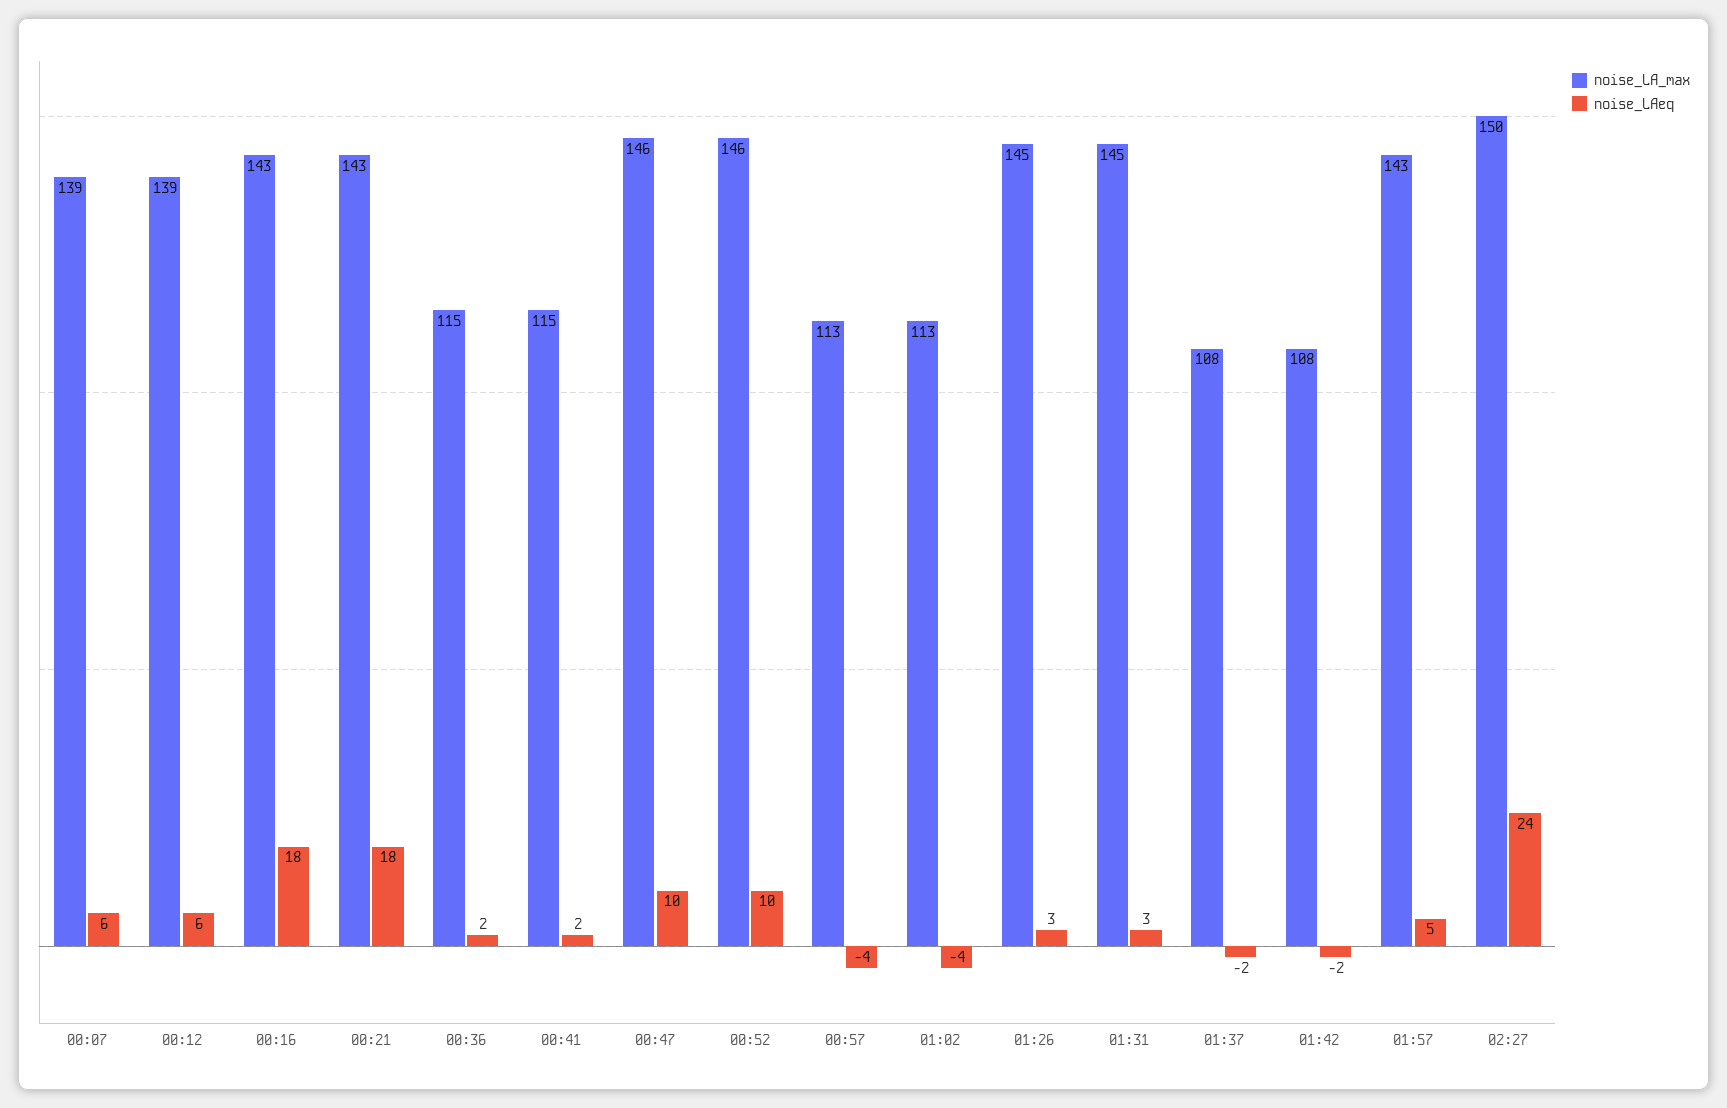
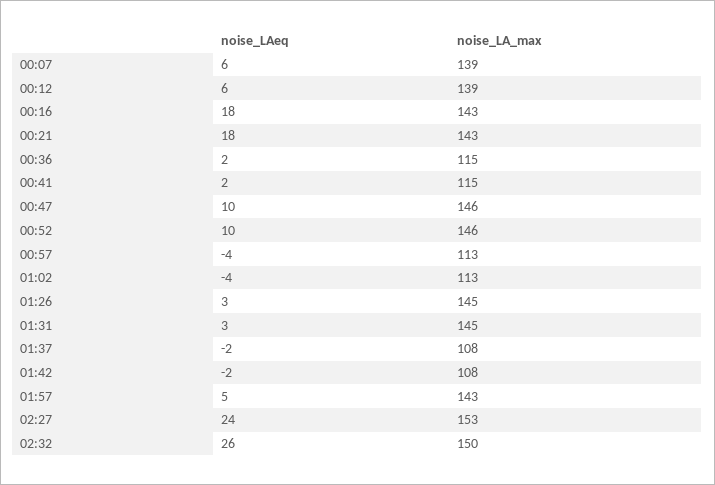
noise_LA_max, 02:27: 150 -> 153
noise_LAeq, 02:32: none -> 26
noise_LA_max, 02:32: none -> 150

